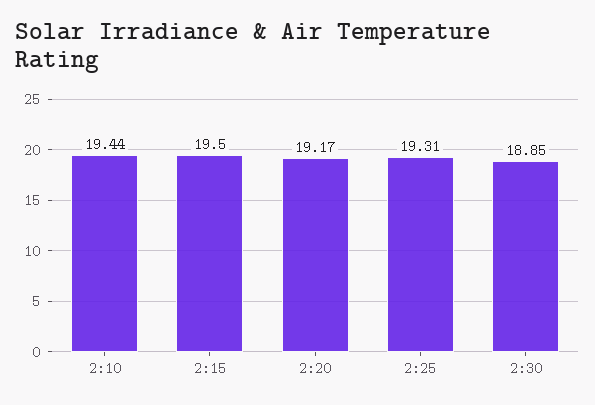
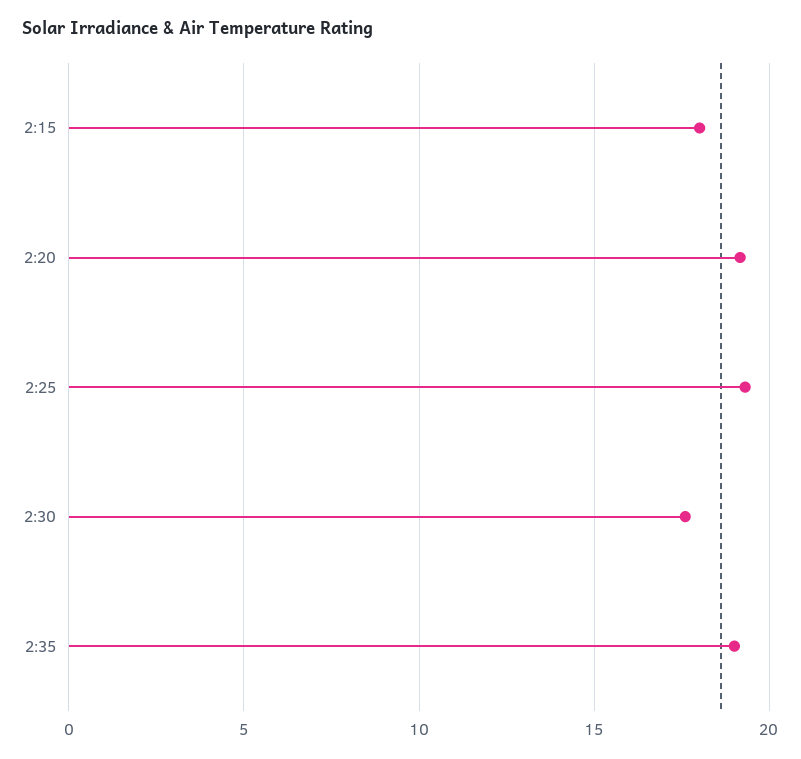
2:10: 19.44 -> none
2:15: 19.5 -> 18
2:30: 18.85 -> 17.5
2:35: none -> 19

